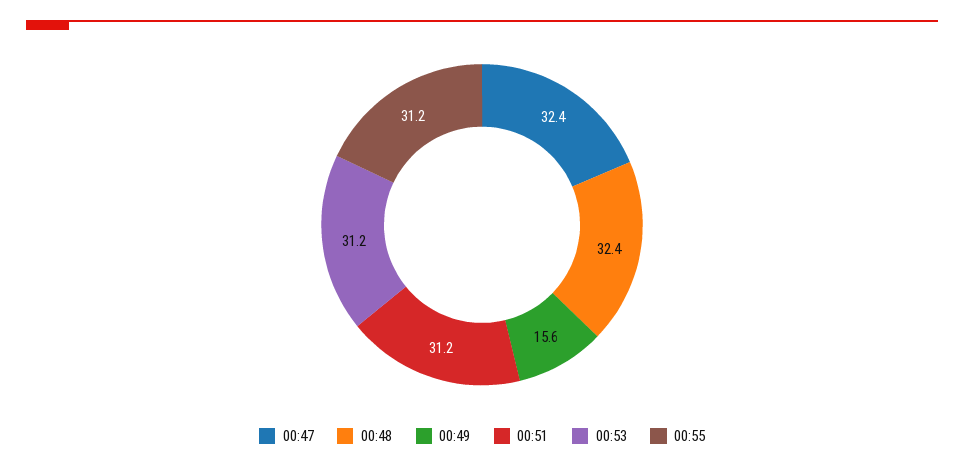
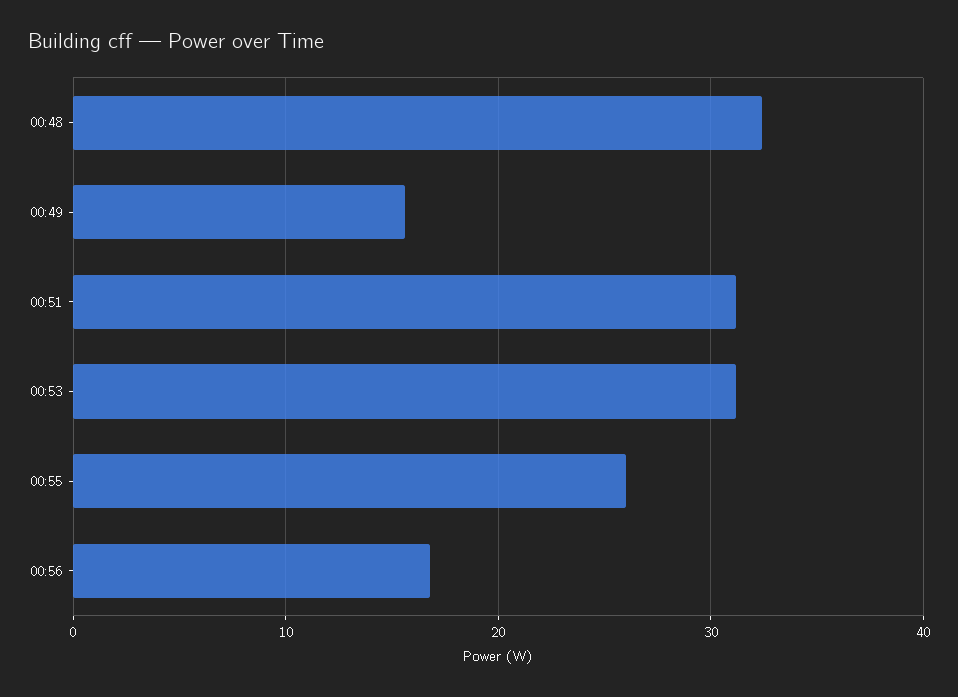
00:47: 32.4 -> none
00:55: 31.2 -> 26
00:56: none -> 17

